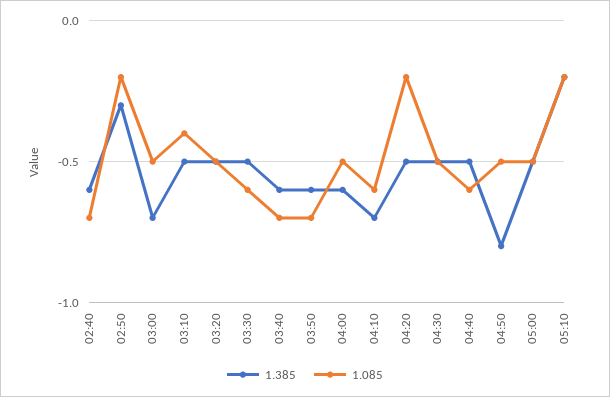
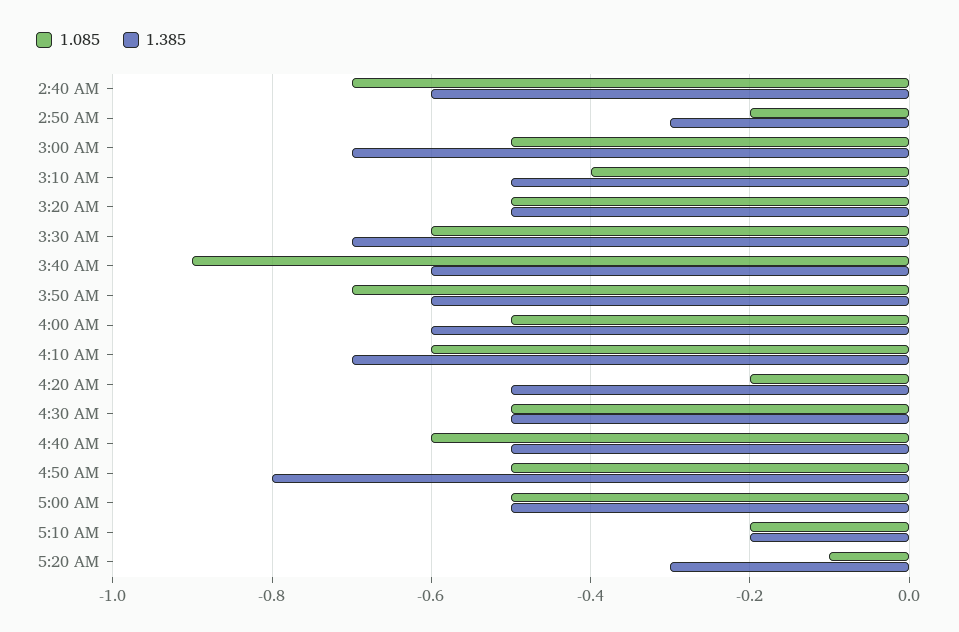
1.385, 03:30: -0.5 -> -0.7
1.085, 03:40: -0.7 -> -0.9
1.085, 5:20 AM: none -> -0.1
1.385, 5:20 AM: none -> -0.3

